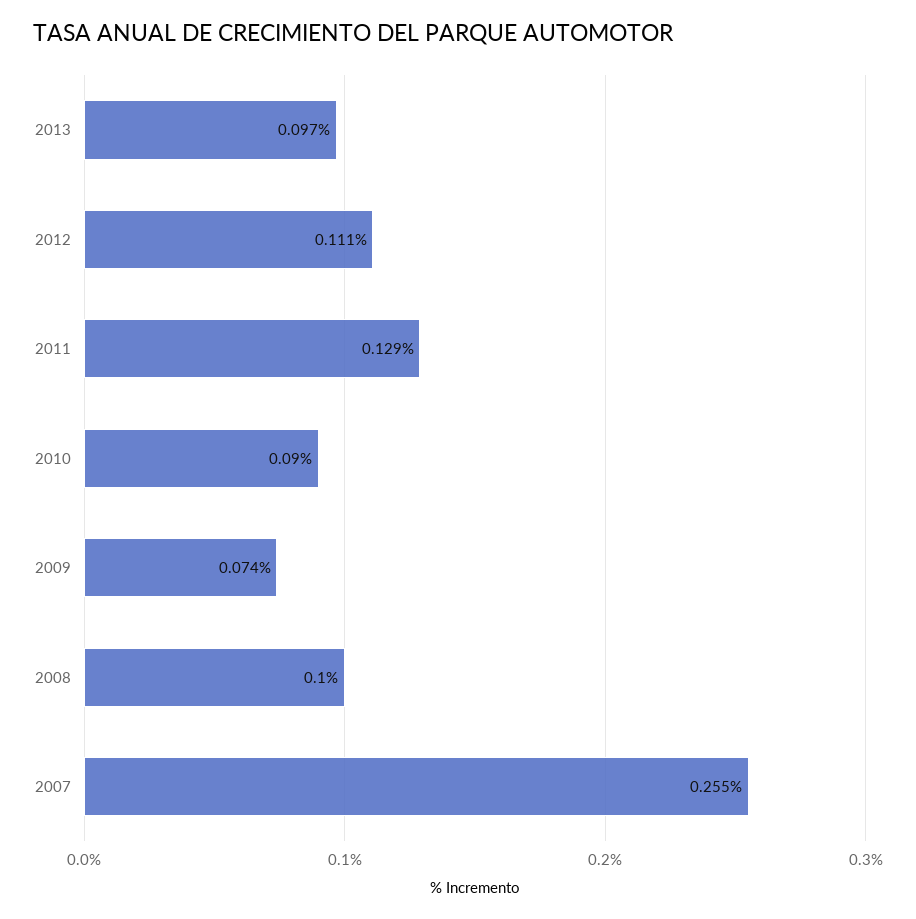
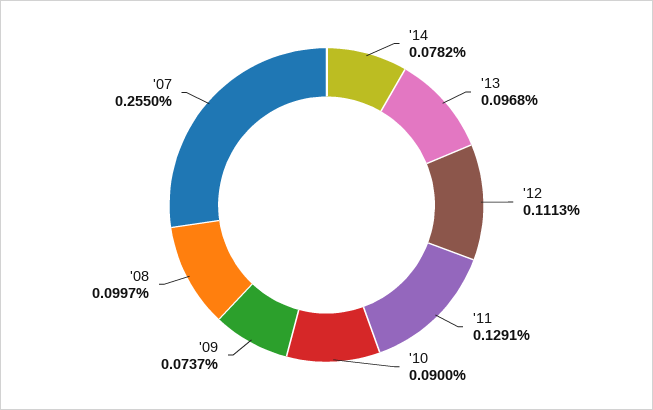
'14: none -> 0.0782

